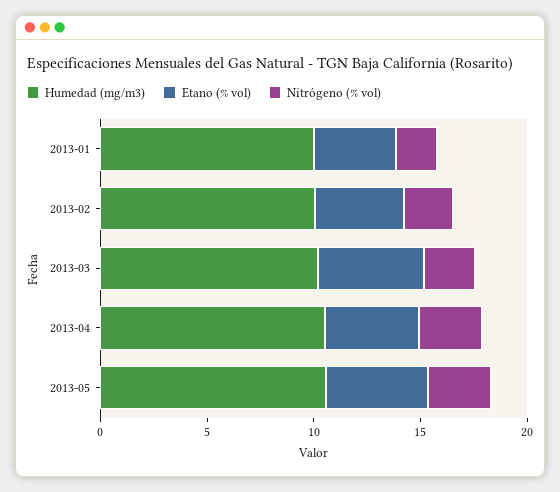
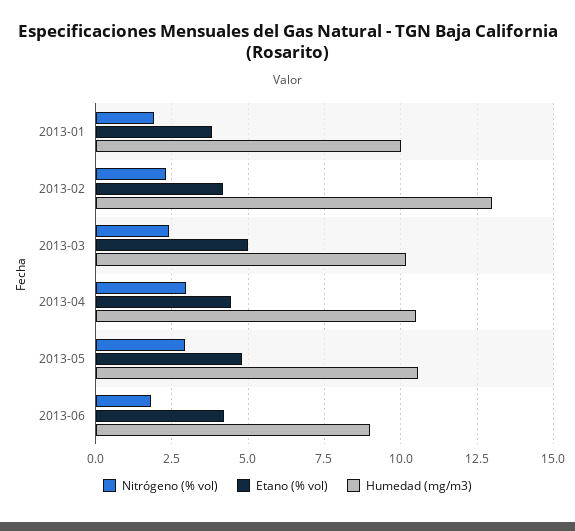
Humedad (mg/m3), 2013-02: 10 -> 13
Nitrógeno (% vol), 2013-06: none -> 1.75
Etano (% vol), 2013-06: none -> 4.25
Humedad (mg/m3), 2013-06: none -> 9

